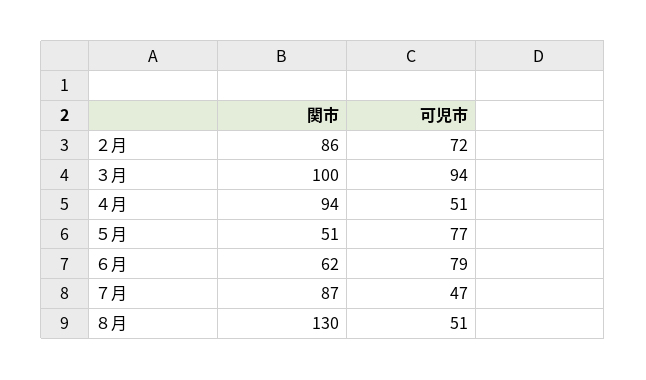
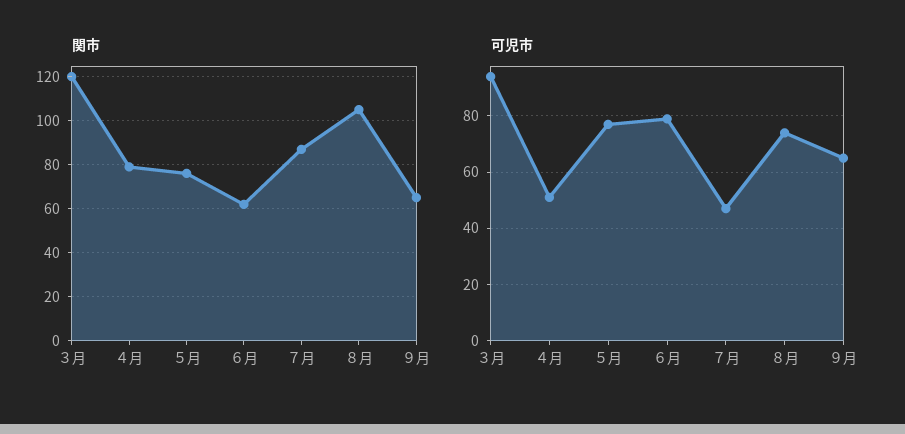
関市, ２月: 86 -> none
可児市, ２月: 72 -> none
関市, ３月: 100 -> 120
関市, ４月: 94 -> 80
関市, ５月: 51 -> 75
関市, ８月: 130 -> 105
可児市, ８月: 51 -> 75
関市, ９月: none -> 65
可児市, ９月: none -> 65

